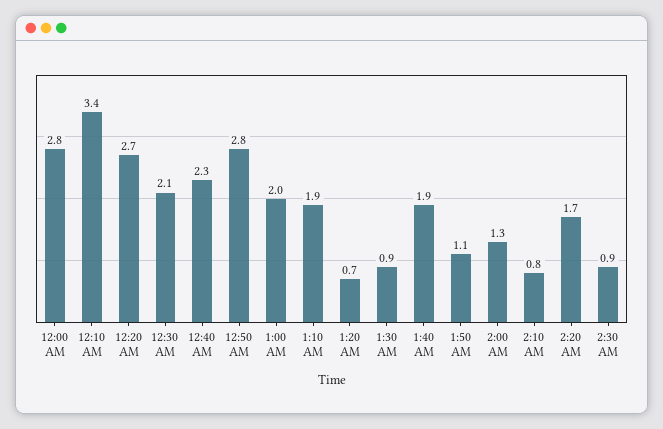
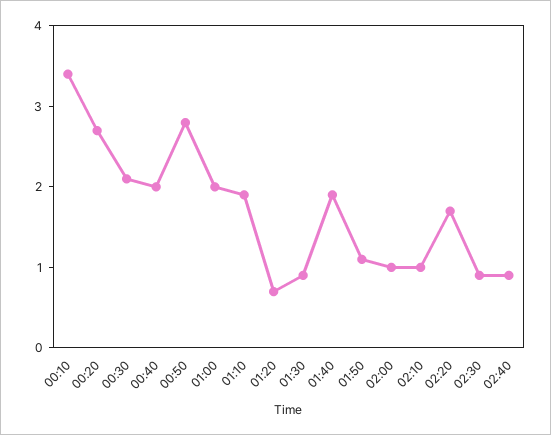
12:00 AM: 2.8 -> none
12:40 AM: 2.3 -> 2
2:00 AM: 1.3 -> 1
2:10 AM: 0.8 -> 1
02:40: none -> 0.9

